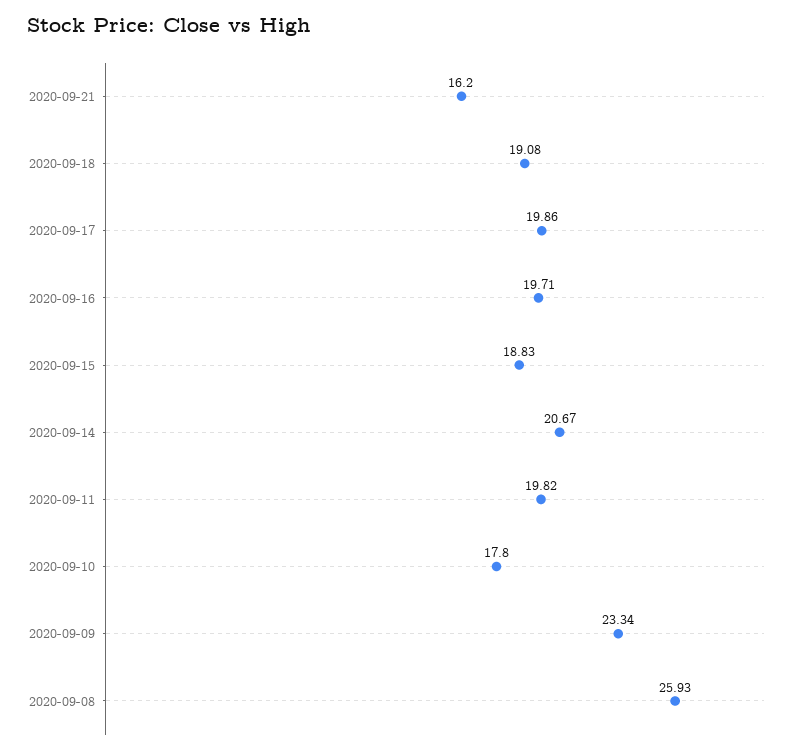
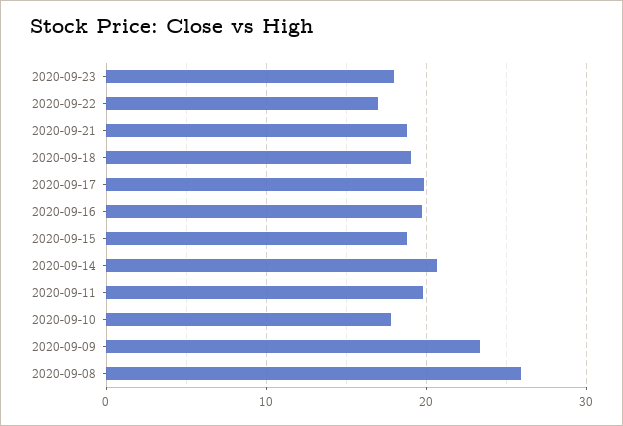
2020-09-21: 16.2 -> 19
2020-09-23: none -> 18
2020-09-22: none -> 17

